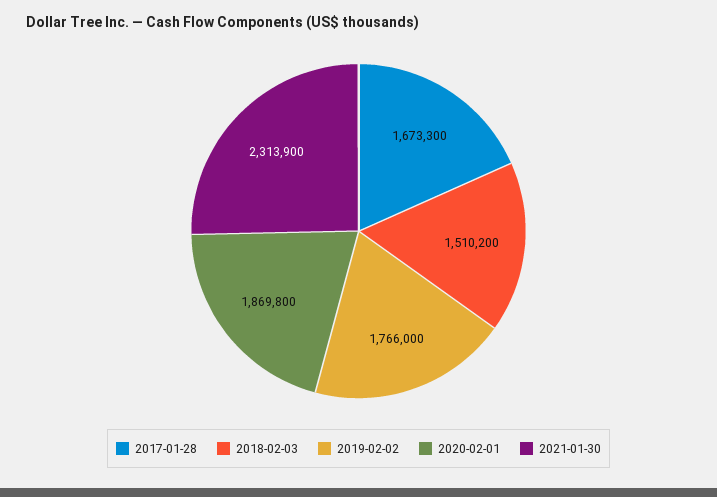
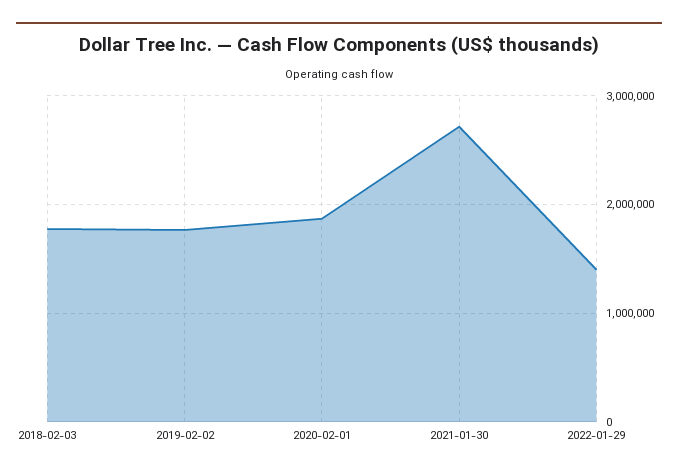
2017-01-28: 1673300 -> none
2018-02-03: 1510200 -> 1800000
2021-01-30: 2313900 -> 2700000
2022-01-29: none -> 1400000

